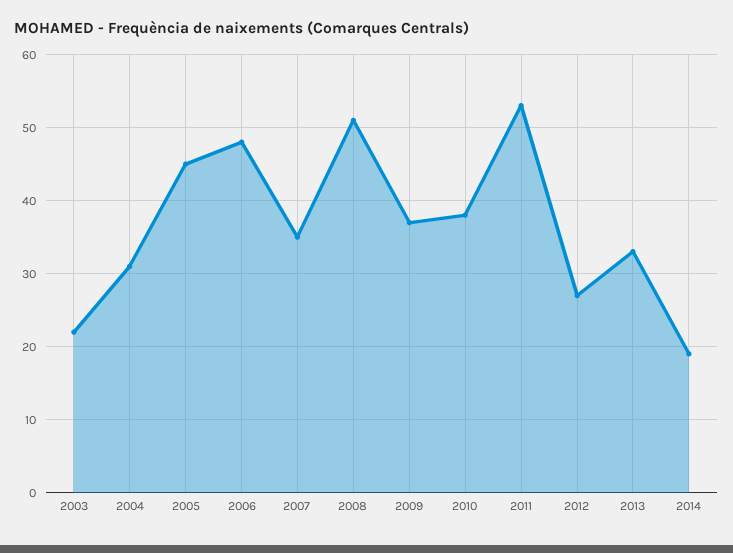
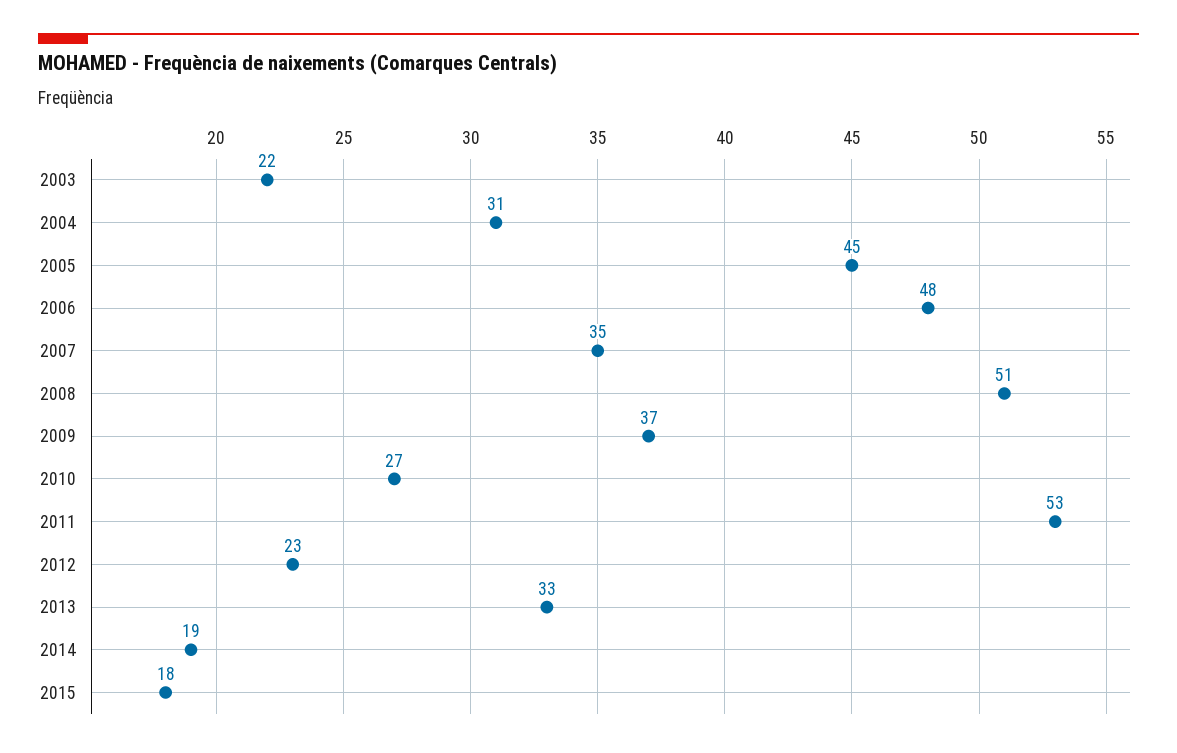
2010: 38 -> 27
2012: 27 -> 23
2015: none -> 18

